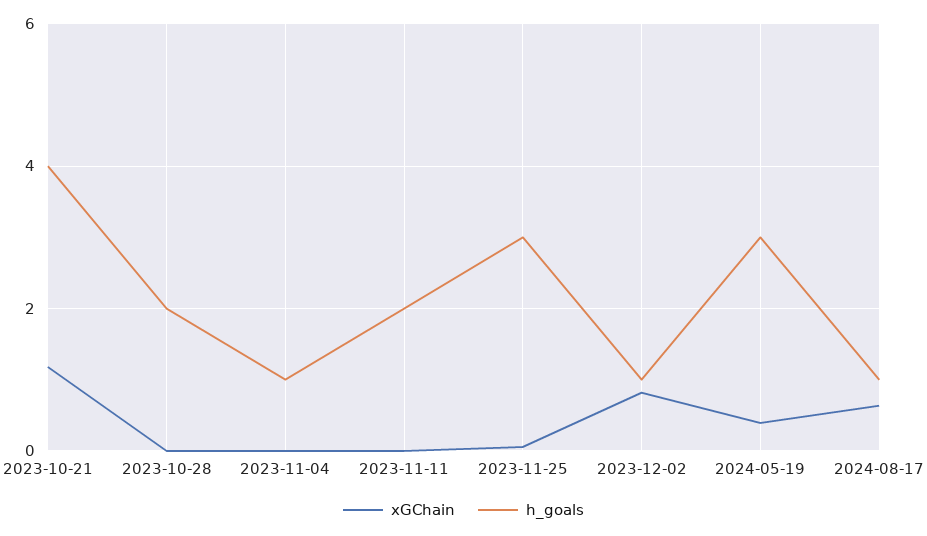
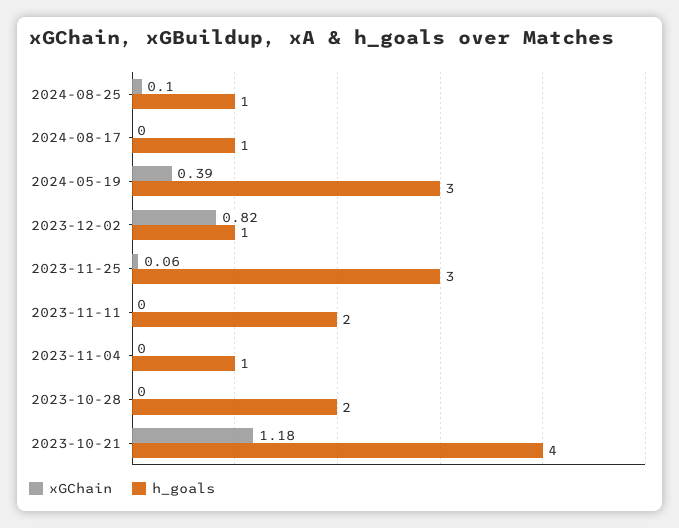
xGChain, 2024-08-17: 0.6 -> 0
xGChain, 2024-08-25: none -> 0.1
h_goals, 2024-08-25: none -> 1

